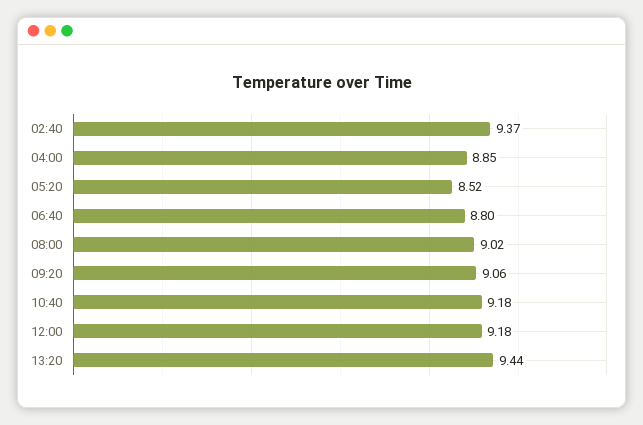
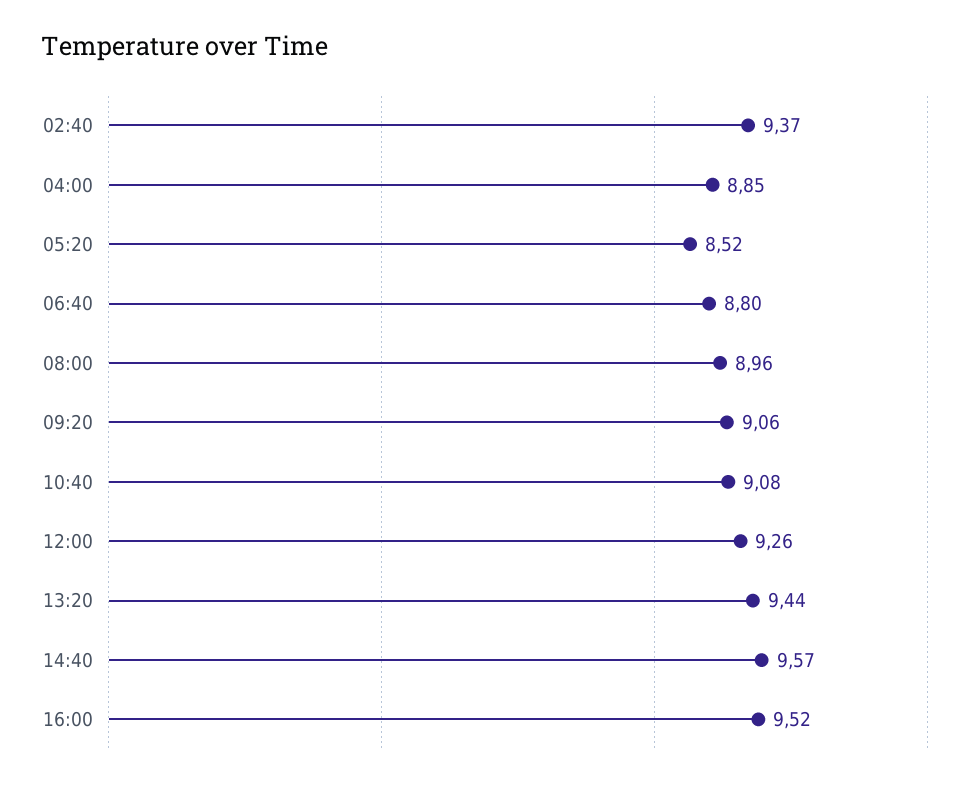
08:00: 9.02 -> 8.96
10:40: 9.18 -> 9.08
12:00: 9.18 -> 9.26
14:40: none -> 9.57
16:00: none -> 9.52

